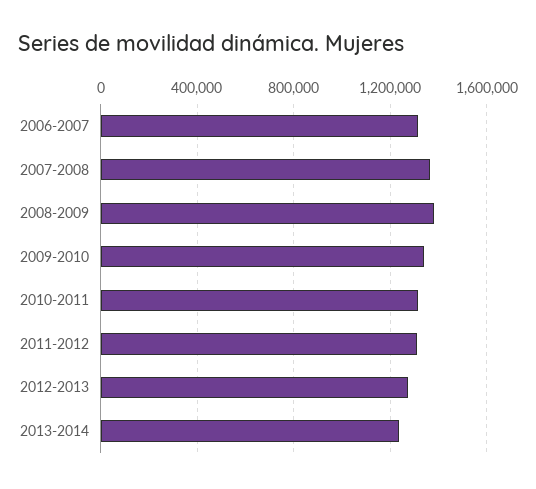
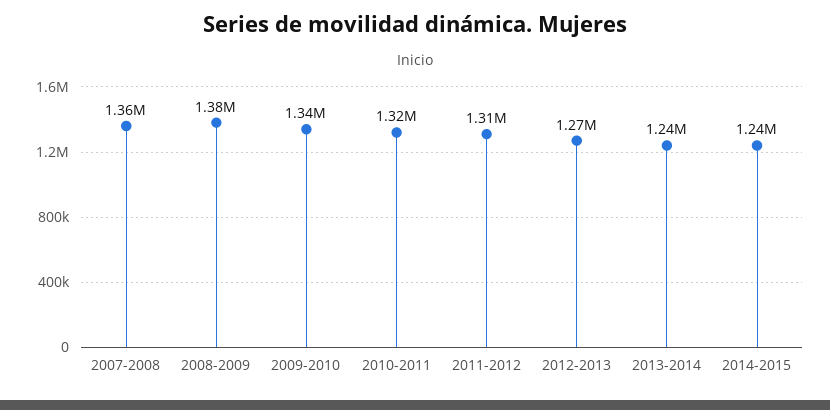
2006-2007: 1300000 -> none
2014-2015: none -> 1240000

